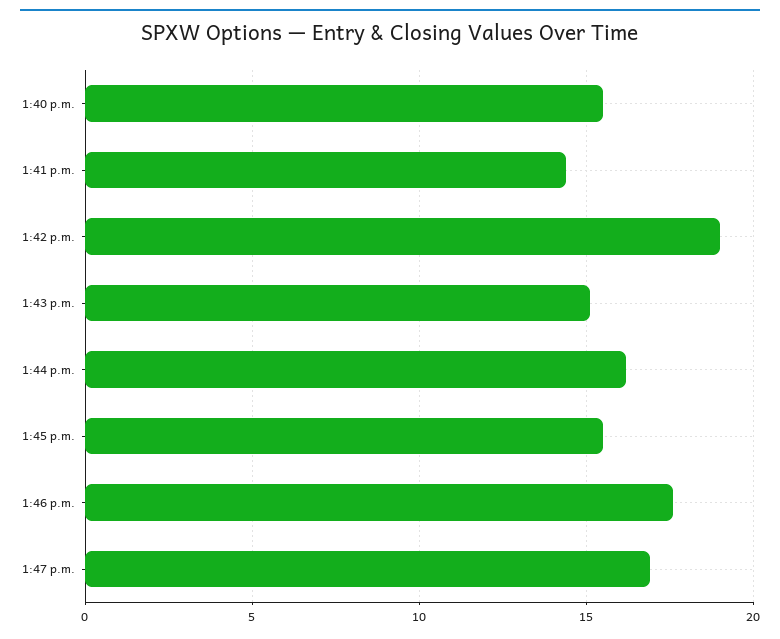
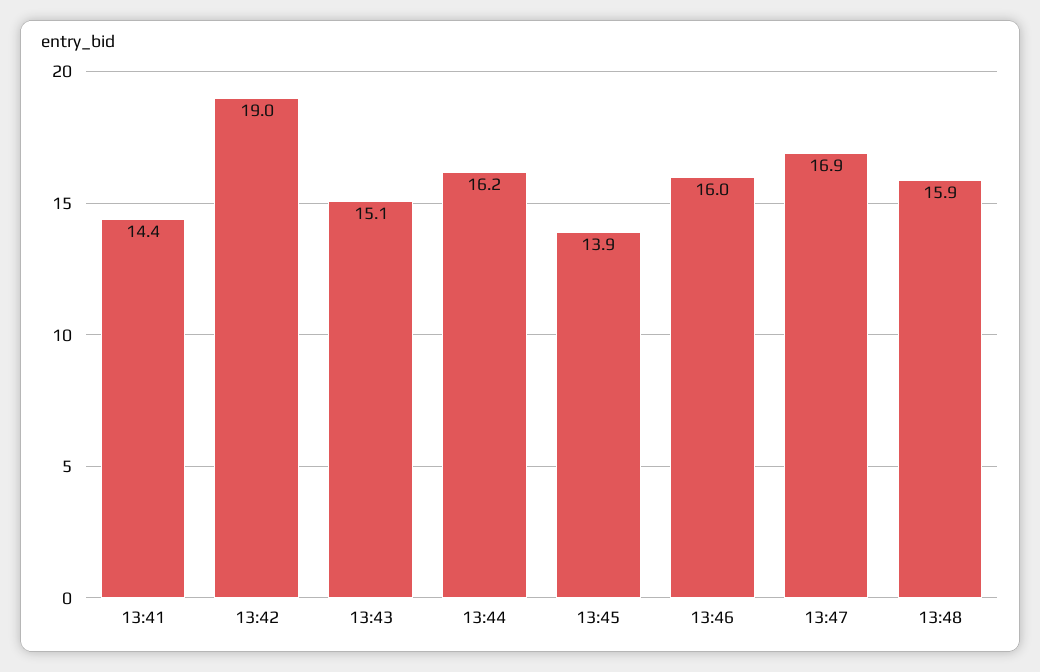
1:40 p.m.: 15.5 -> none
1:45 p.m.: 15.5 -> 13.9
1:46 p.m.: 17.5 -> 16
13:48: none -> 15.9

